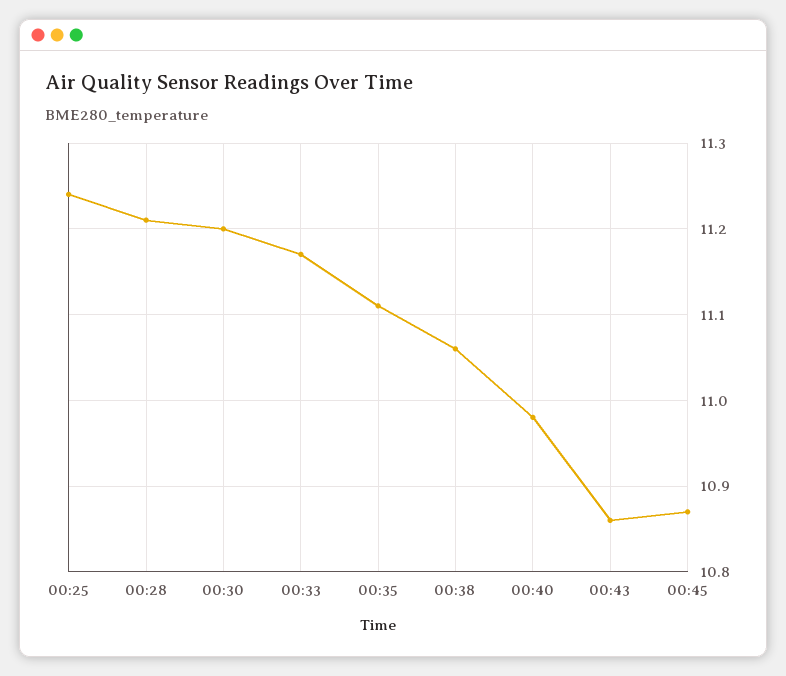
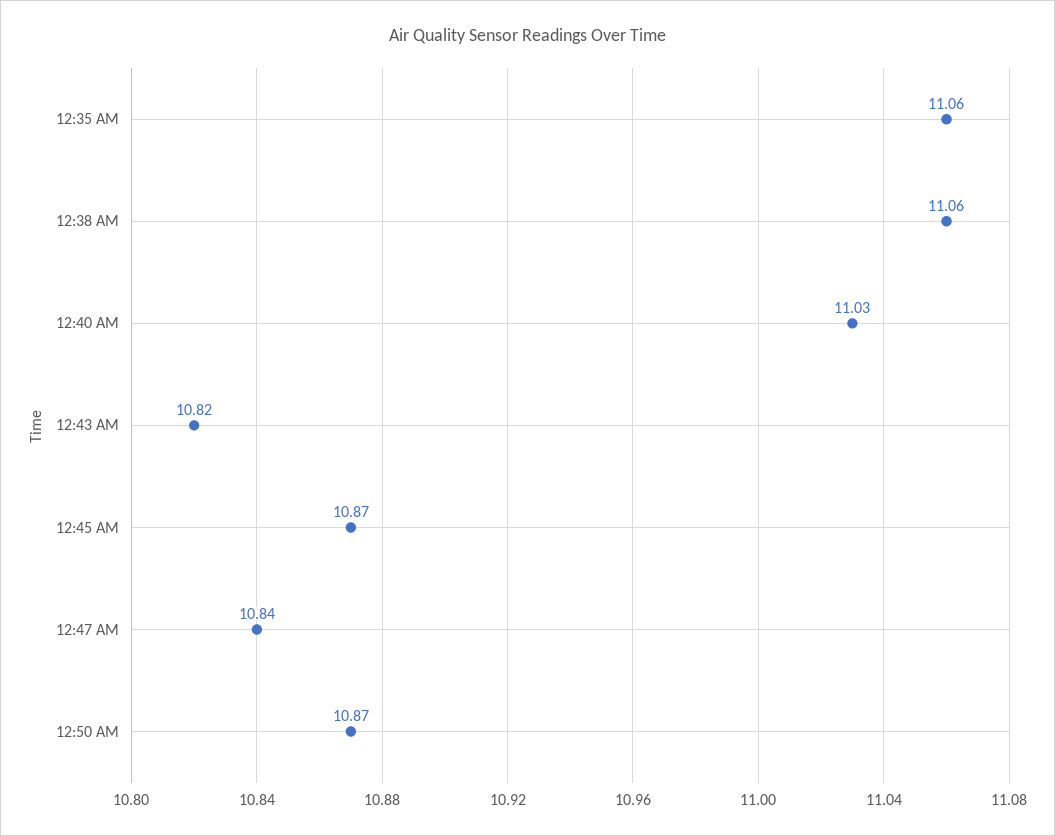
00:25: 11.24 -> none
00:28: 11.21 -> none
00:30: 11.2 -> none
00:33: 11.17 -> none
00:35: 11.11 -> 11.06
00:40: 10.98 -> 11.03
00:43: 10.86 -> 10.82
12:47 AM: none -> 10.84
12:50 AM: none -> 10.87

